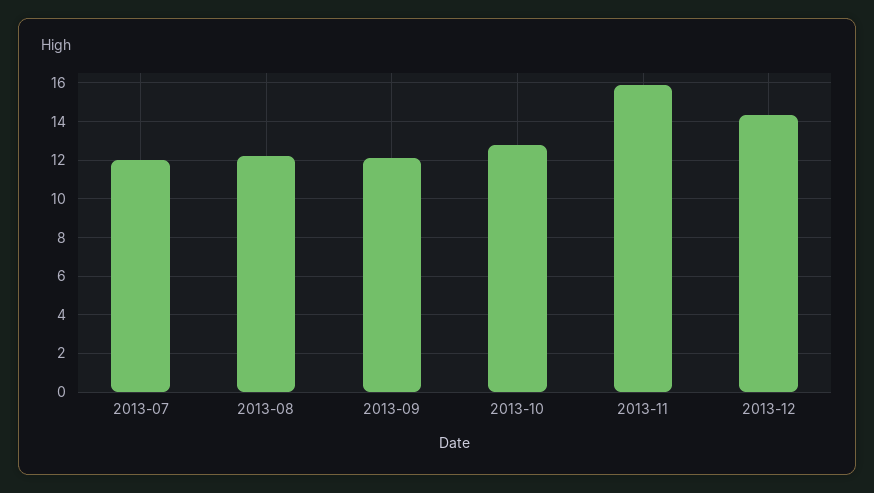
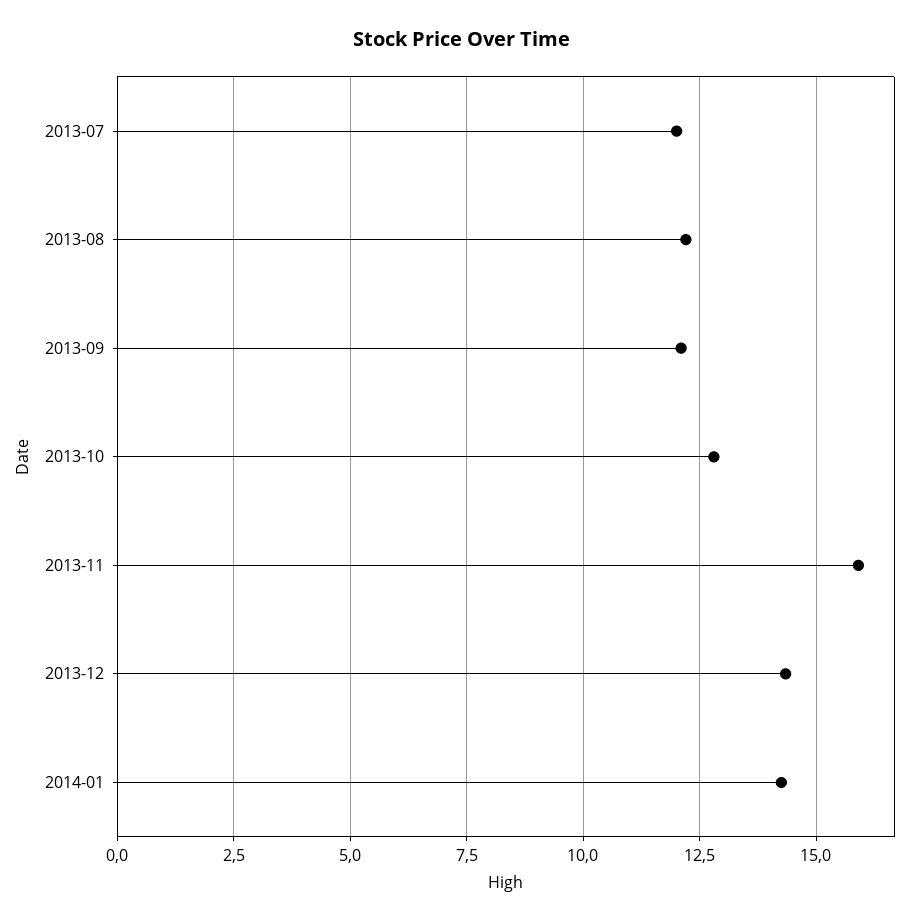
2014-01: none -> 14.25

